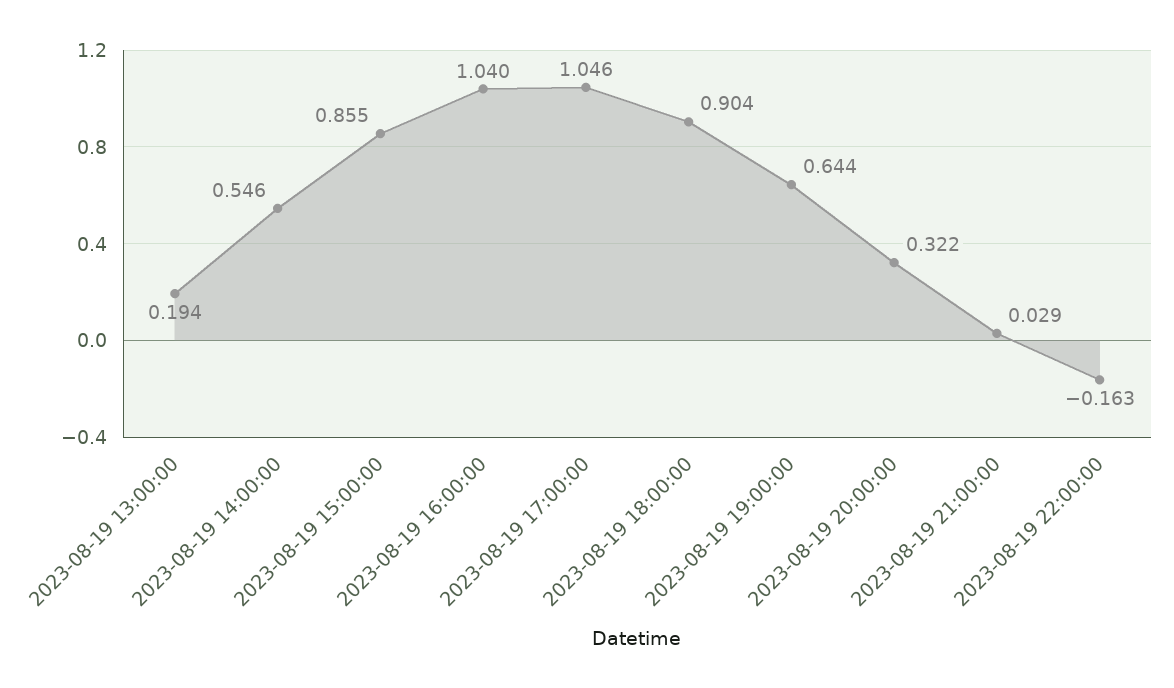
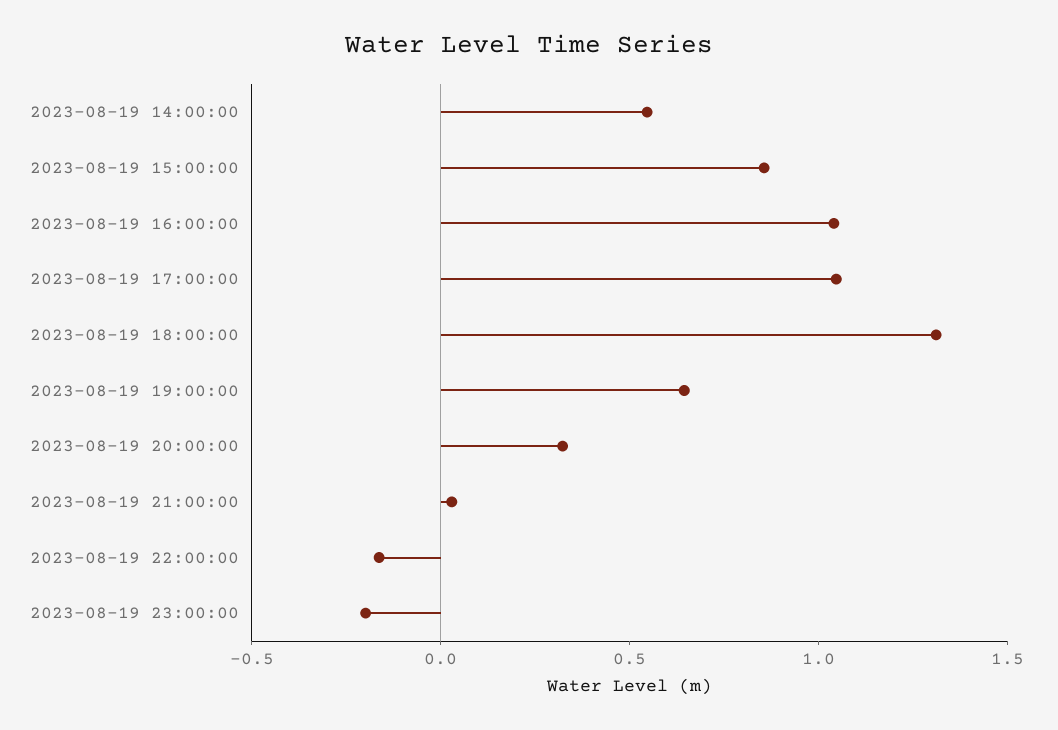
2023-08-19 13:00:00: 0.194 -> none
2023-08-19 18:00:00: 0.904 -> 1.3
2023-08-19 23:00:00: none -> -0.2

